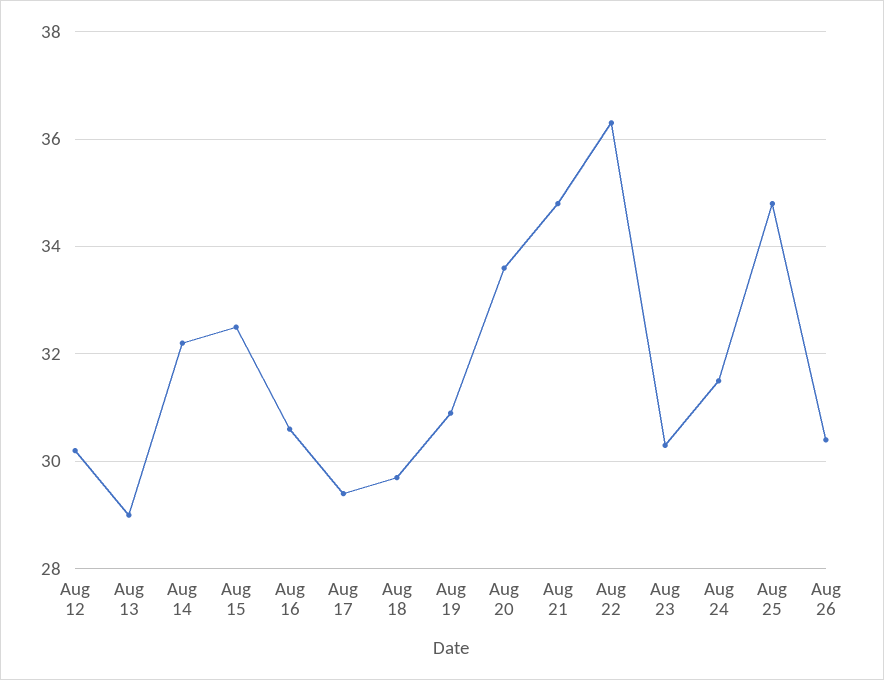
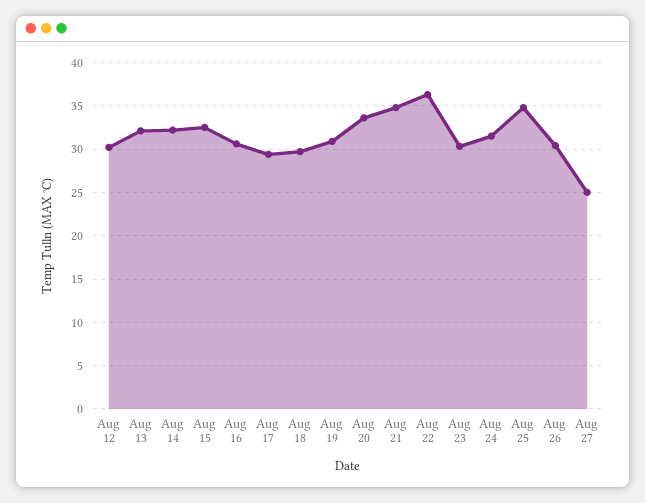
Aug 13: 29 -> 32
Aug 27: none -> 25

